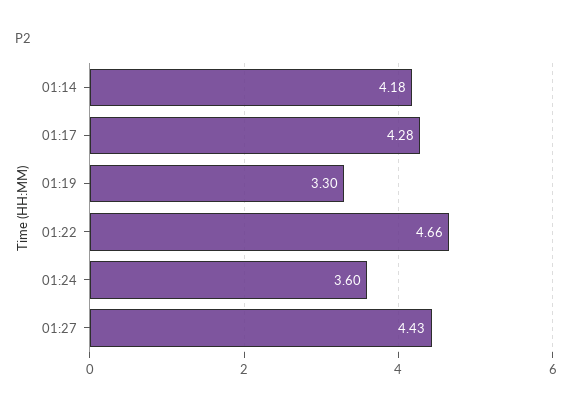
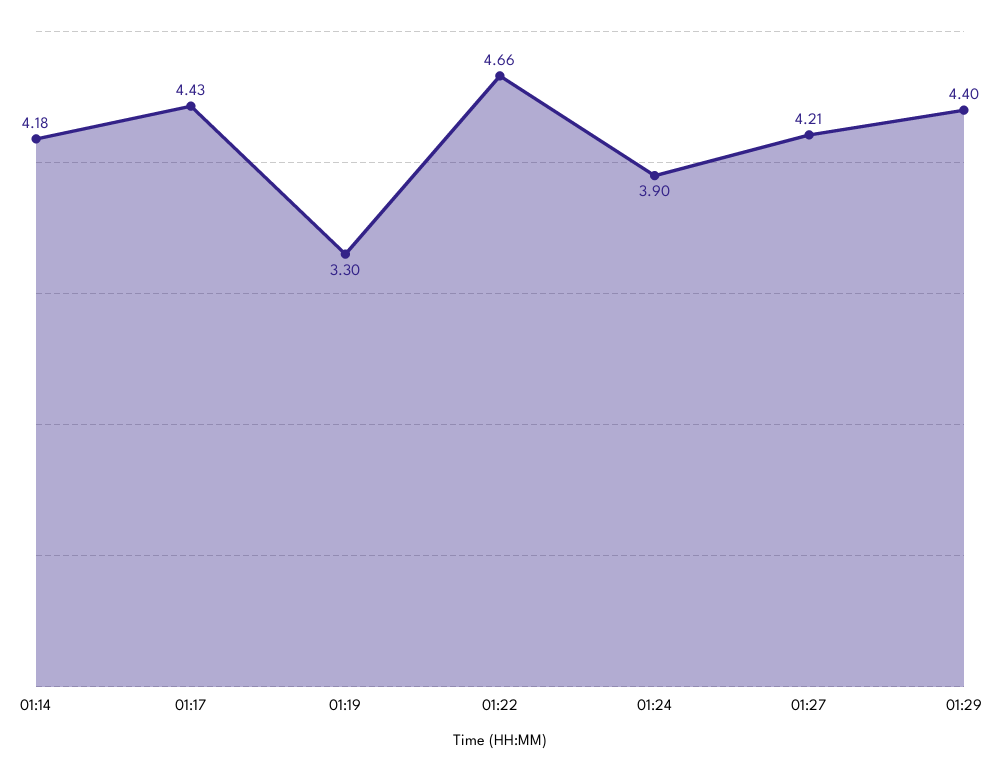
01:17: 4.28 -> 4.43
01:24: 3.6 -> 3.9
01:27: 4.43 -> 4.21
01:29: none -> 4.4

